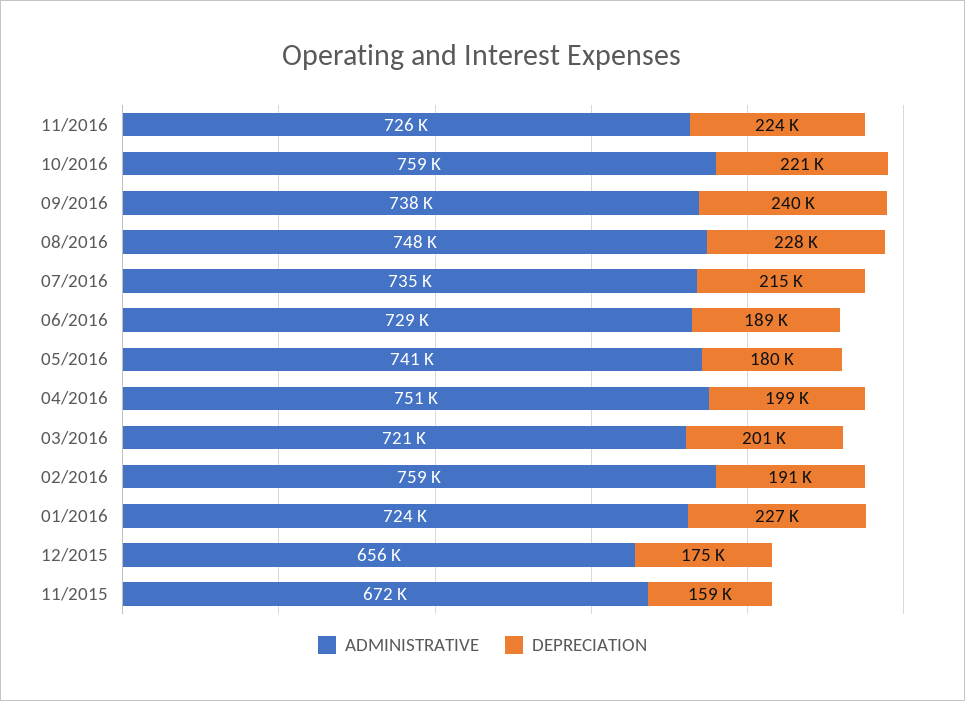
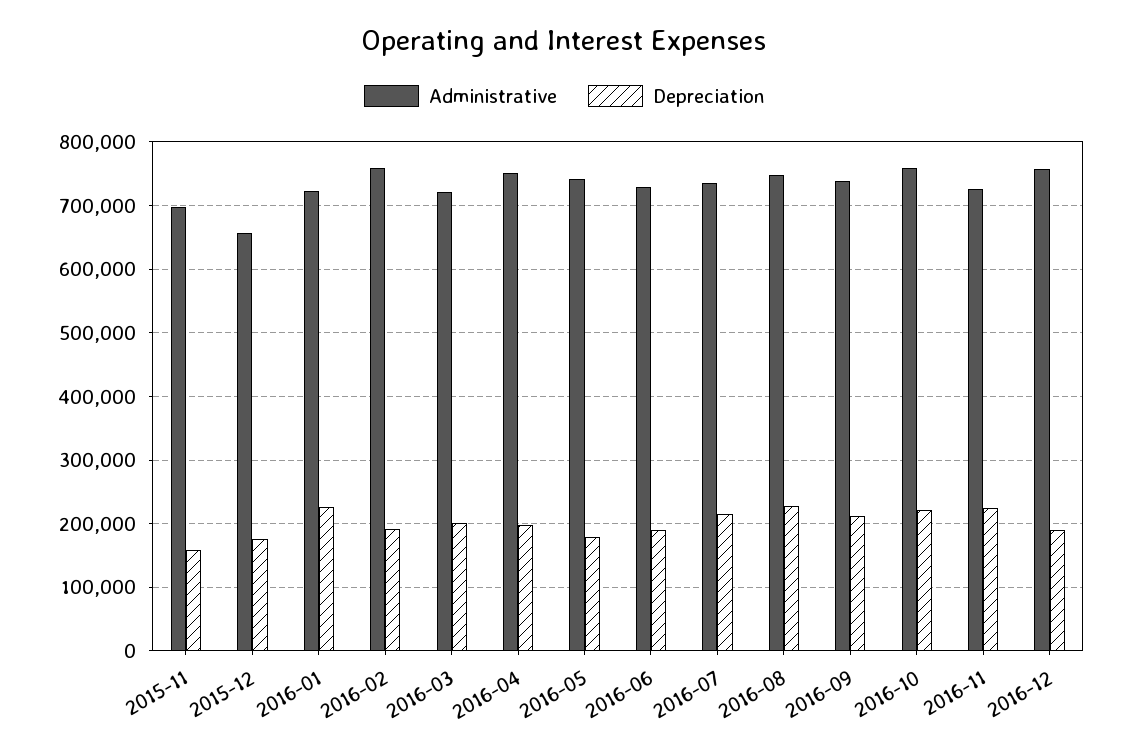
DEPRECIATION, 09/2016: 240000 -> 210000
ADMINISTRATIVE, 11/2015: 672000 -> 700000
ADMINISTRATIVE, 2016-12: none -> 760000
DEPRECIATION, 2016-12: none -> 190000

